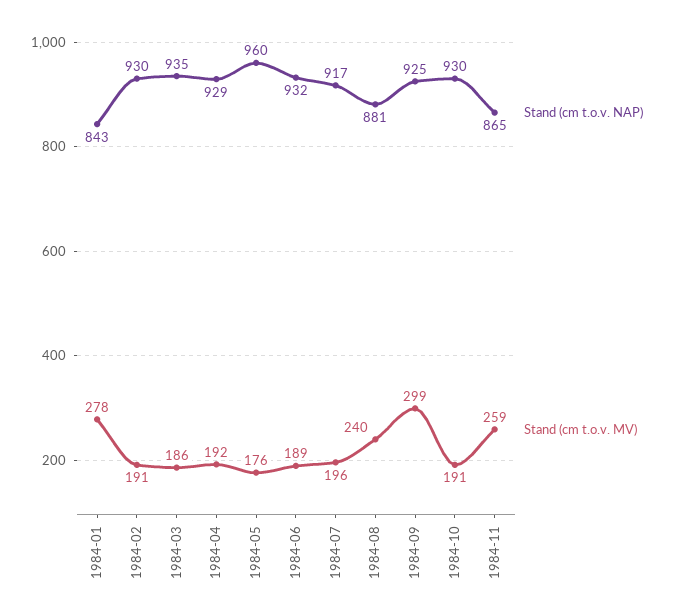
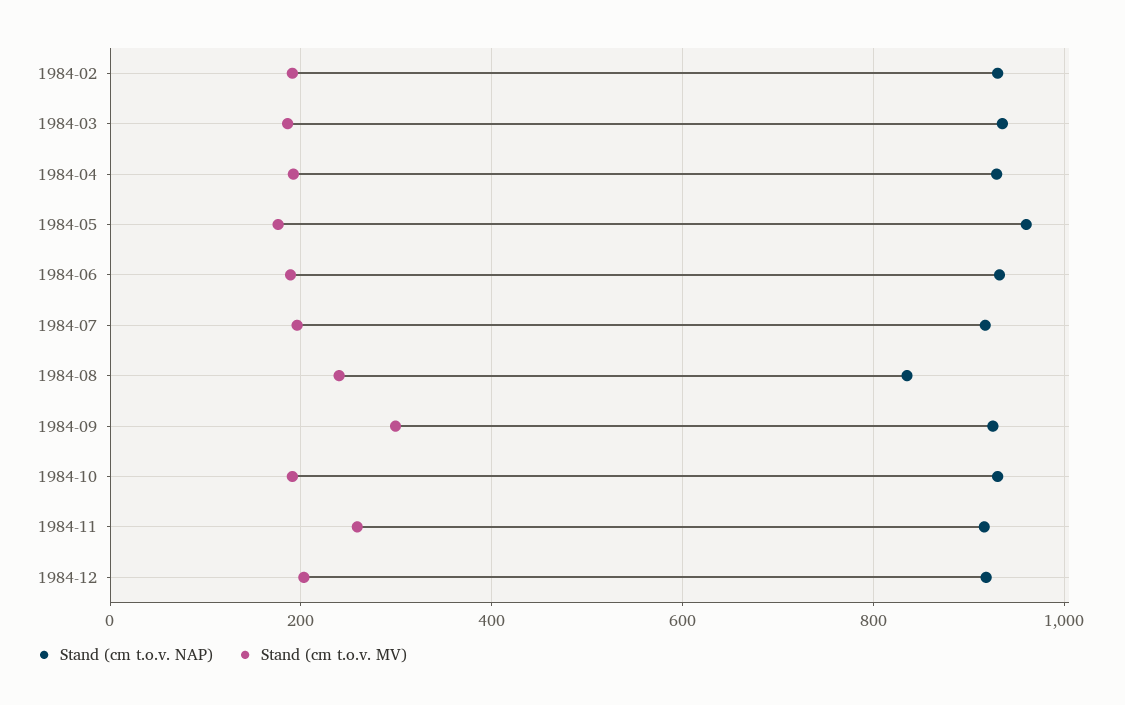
Stand (cm t.o.v. NAP), 1984-01: 843 -> none
Stand (cm t.o.v. MV), 1984-01: 278 -> none
Stand (cm t.o.v. NAP), 1984-08: 881 -> 840
Stand (cm t.o.v. NAP), 1984-11: 865 -> 920
Stand (cm t.o.v. NAP), 1984-12: none -> 920
Stand (cm t.o.v. MV), 1984-12: none -> 200

